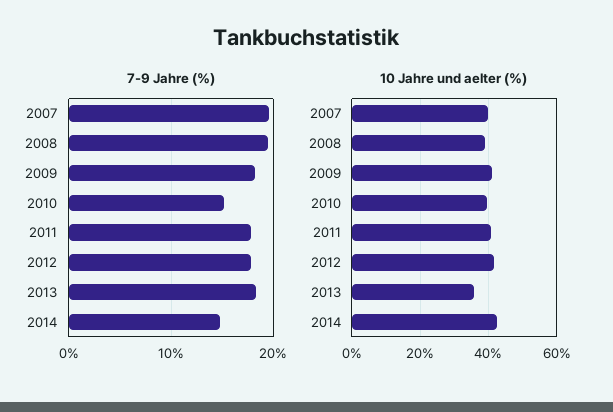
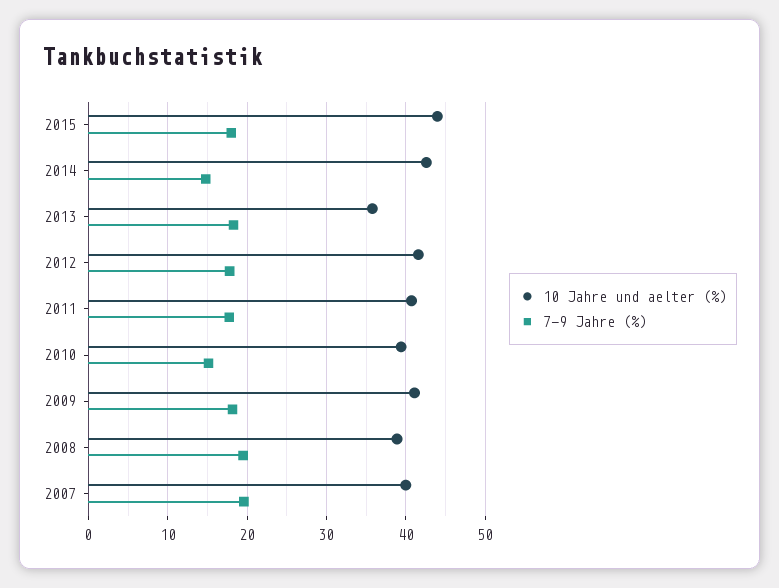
10 Jahre und aelter (%), 2015: none -> 44
7-9 Jahre (%), 2015: none -> 18

